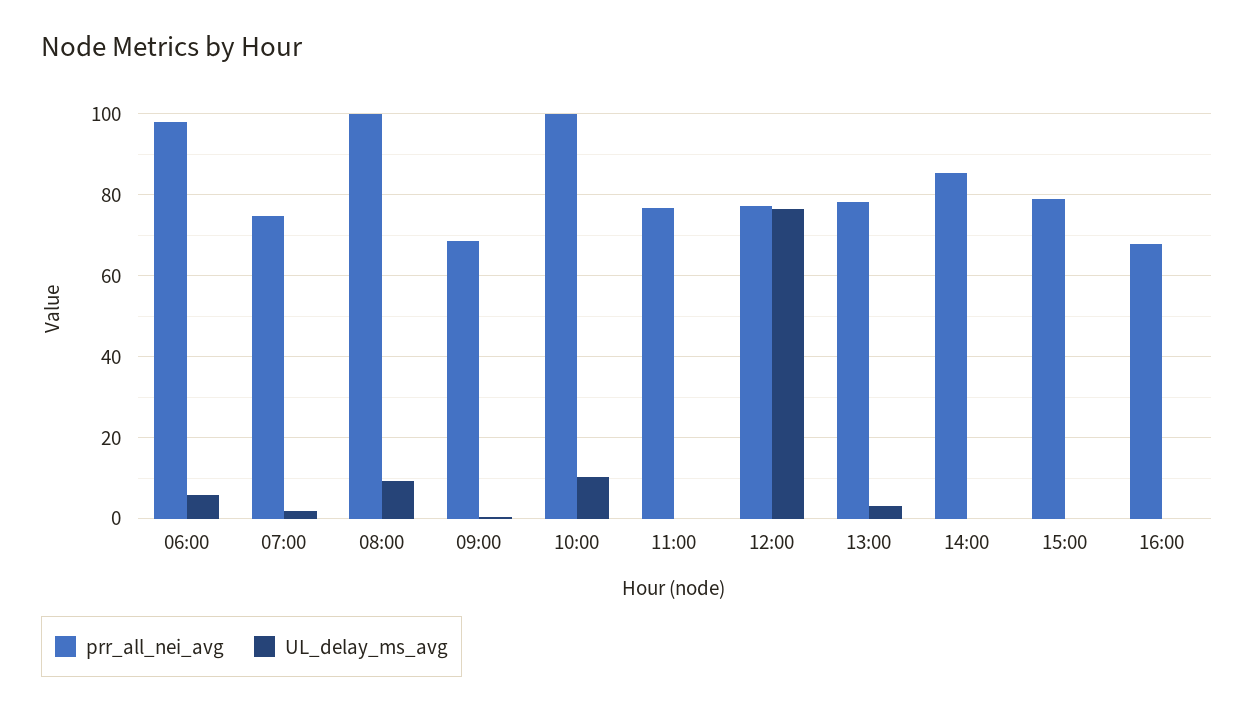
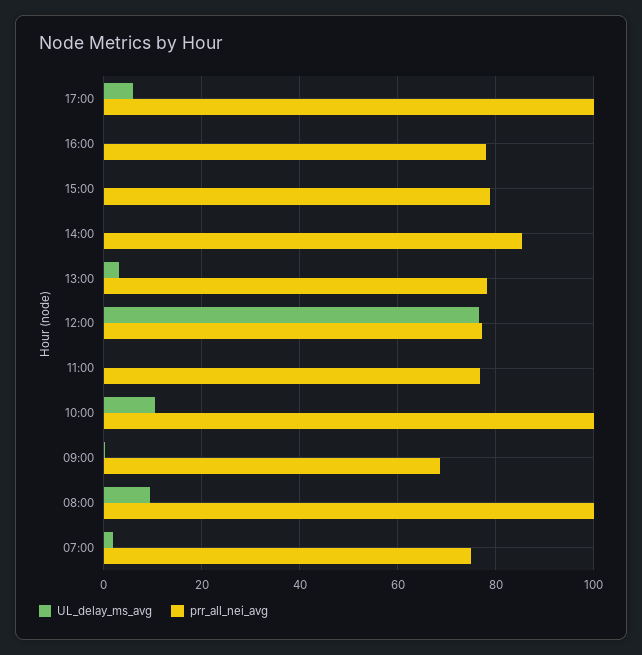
prr_all_nei_avg, 06:00: 98 -> none
UL_delay_ms_avg, 06:00: 6 -> none
prr_all_nei_avg, 16:00: 68 -> 78
UL_delay_ms_avg, 17:00: none -> 6
prr_all_nei_avg, 17:00: none -> 100

